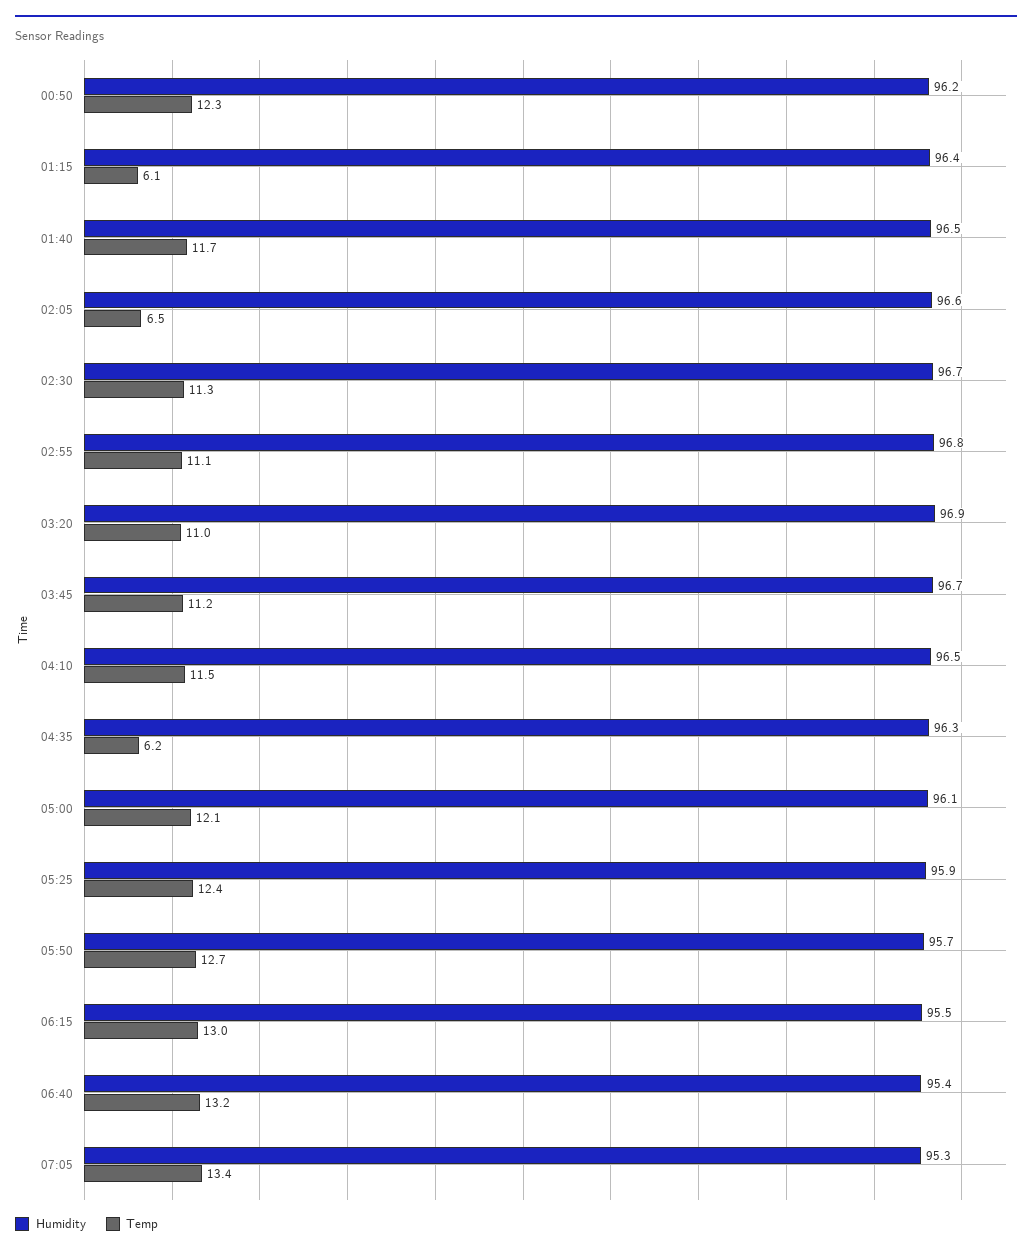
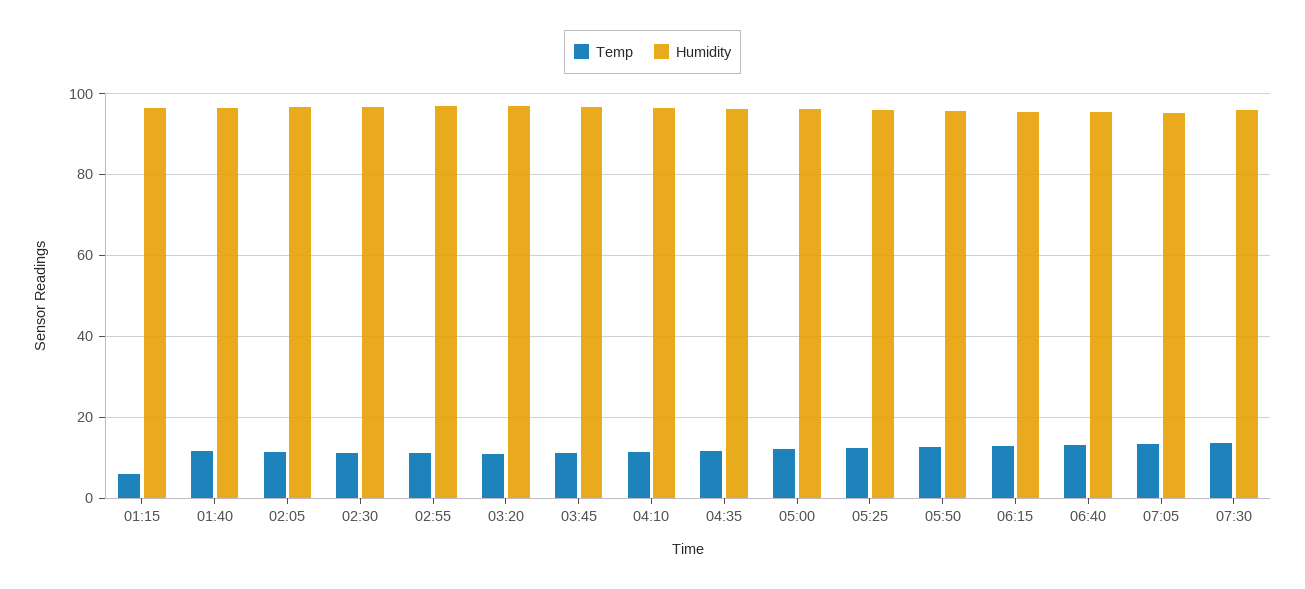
Humidity, 00:50: 96.2 -> none
Temp, 00:50: 12.3 -> none
Temp, 02:05: 6.5 -> 12
Temp, 04:35: 6.2 -> 12
Temp, 07:30: none -> 14
Humidity, 07:30: none -> 96

